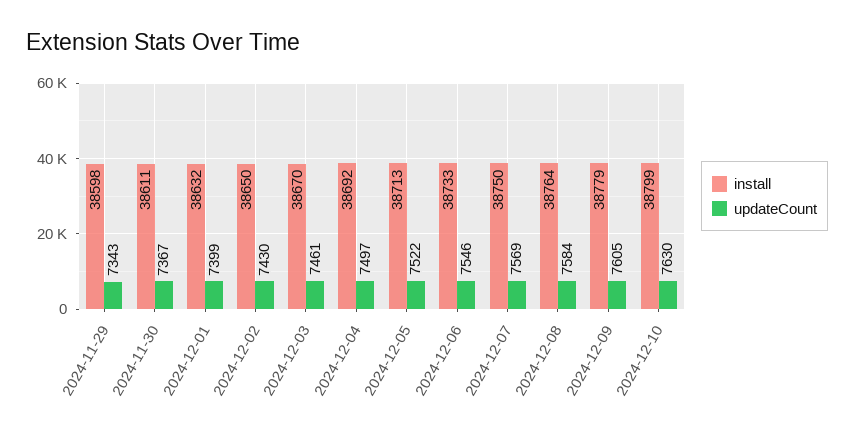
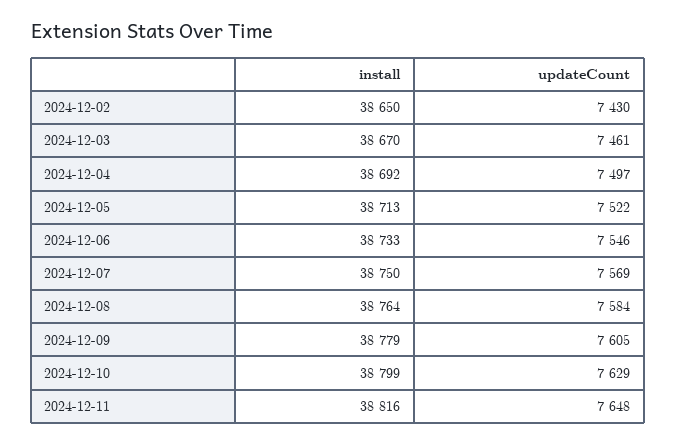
install, 2024-11-29: 38598 -> none
updateCount, 2024-11-29: 7343 -> none
install, 2024-11-30: 38611 -> none
updateCount, 2024-11-30: 7367 -> none
install, 2024-12-01: 38632 -> none
updateCount, 2024-12-01: 7399 -> none
updateCount, 2024-12-10: 7630 -> 7629
install, 2024-12-11: none -> 38816
updateCount, 2024-12-11: none -> 7648

